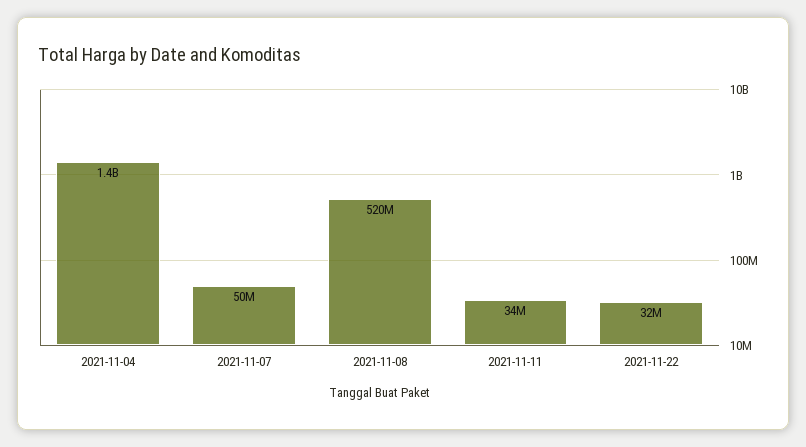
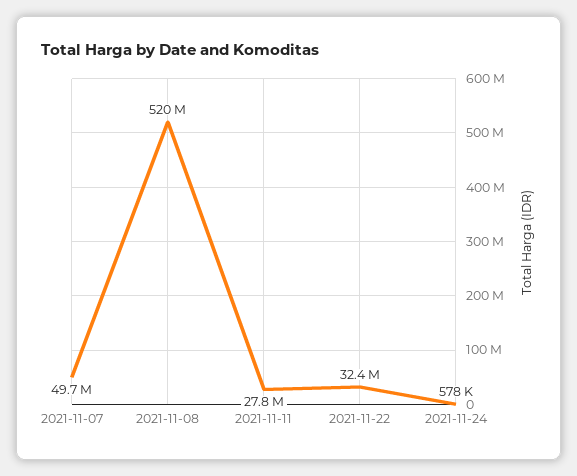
2021-11-04: 1400000000 -> none
2021-11-11: 34000000 -> 27800000
2021-11-24: none -> 578000

